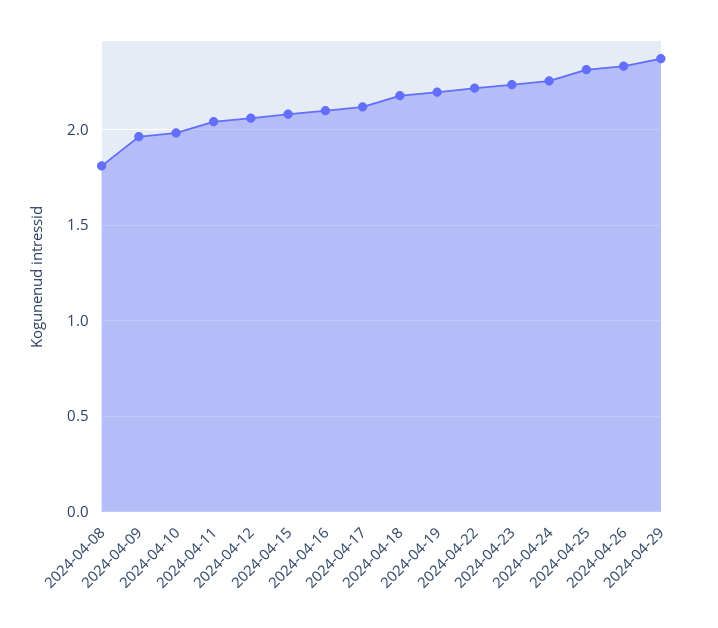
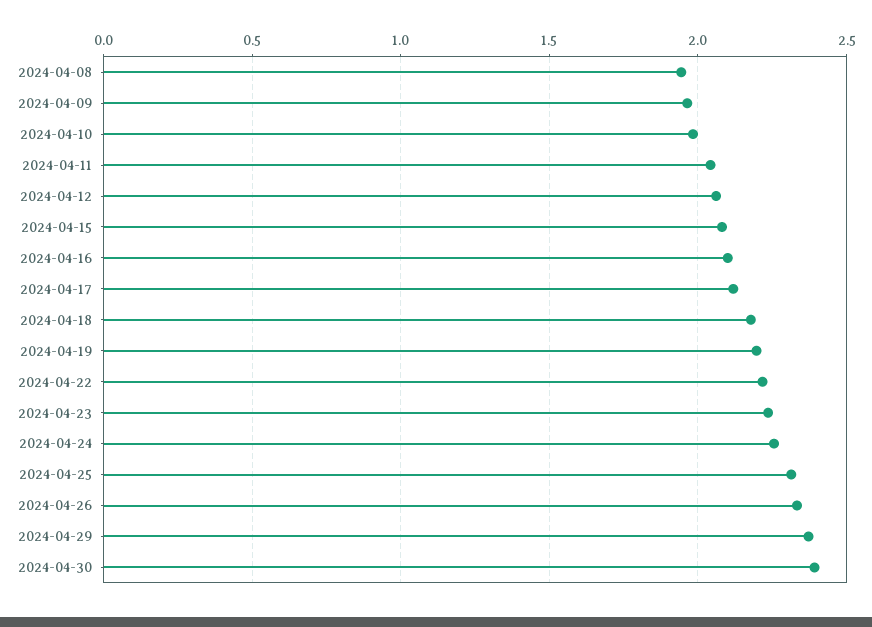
2024-04-08: 1.8 -> 1.95
2024-04-30: none -> 2.4

